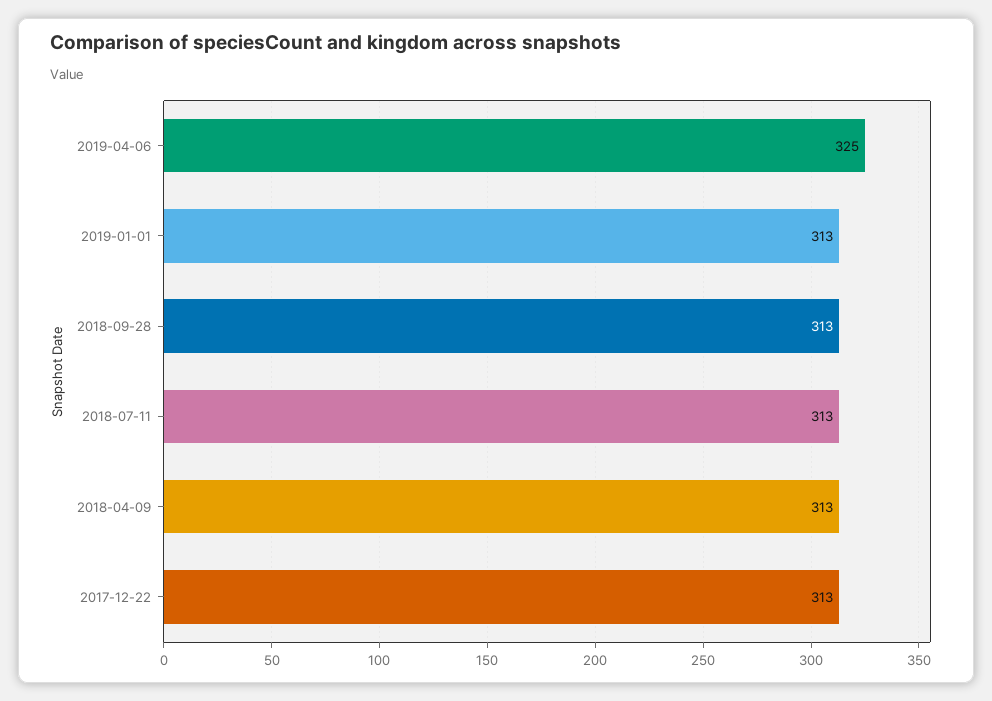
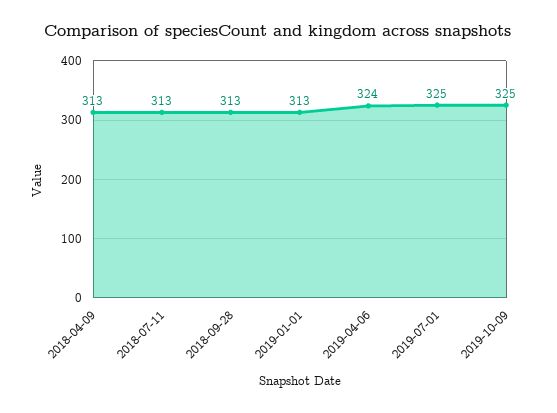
2019-04-06: 325 -> 324
2017-12-22: 313 -> none
2019-07-01: none -> 325
2019-10-09: none -> 325

